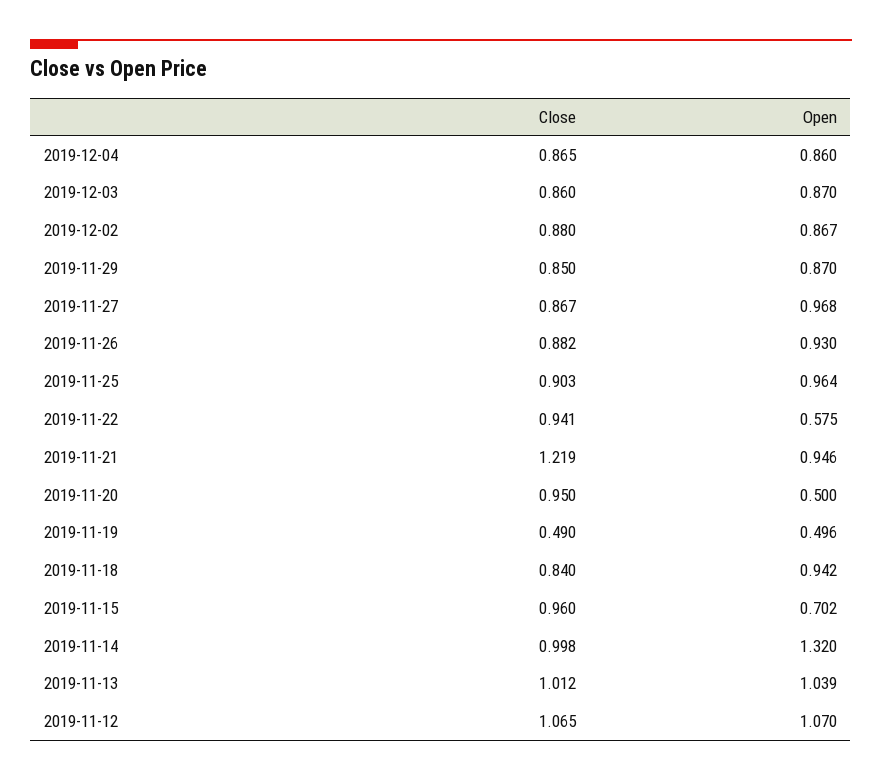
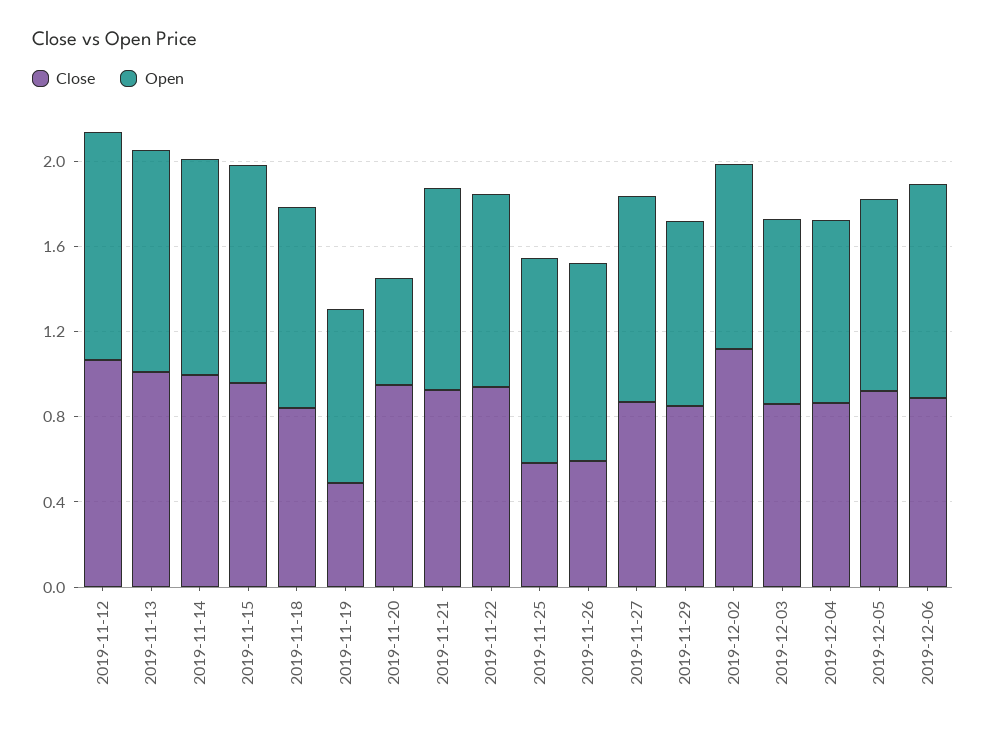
Close, 2019-12-02: 0.88 -> 1.1
Close, 2019-11-26: 0.882 -> 0.6
Close, 2019-11-25: 0.903 -> 0.6
Open, 2019-11-22: 0.575 -> 0.9
Close, 2019-11-21: 1.219 -> 0.9
Open, 2019-11-19: 0.496 -> 0.8
Open, 2019-11-15: 0.702 -> 1
Open, 2019-11-14: 1.32 -> 1
Close, 2019-12-05: none -> 0.9
Open, 2019-12-05: none -> 0.9
Close, 2019-12-06: none -> 0.9
Open, 2019-12-06: none -> 1

